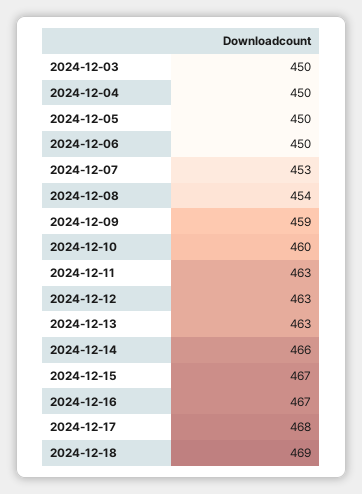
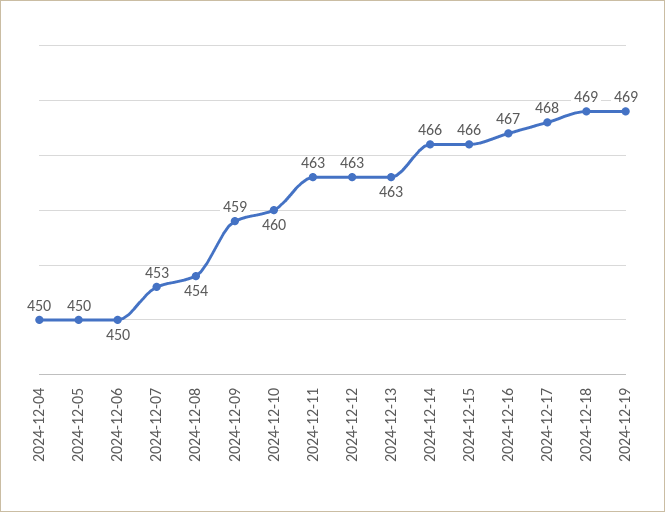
2024-12-03: 450 -> none
2024-12-15: 467 -> 466
2024-12-19: none -> 469

